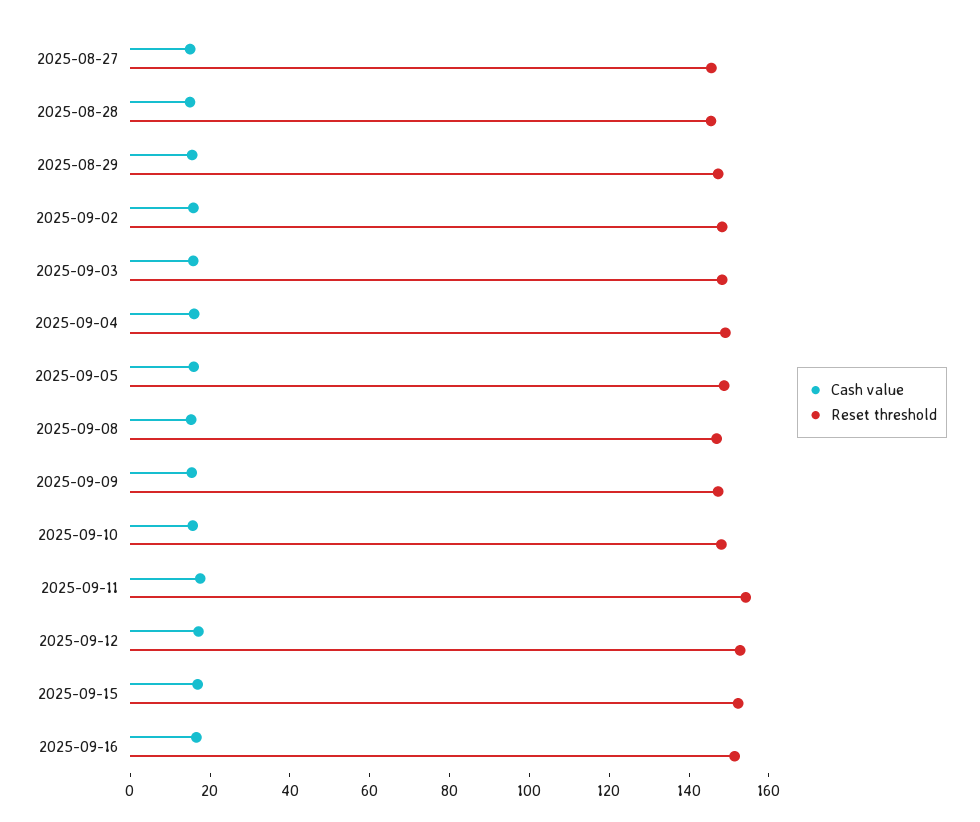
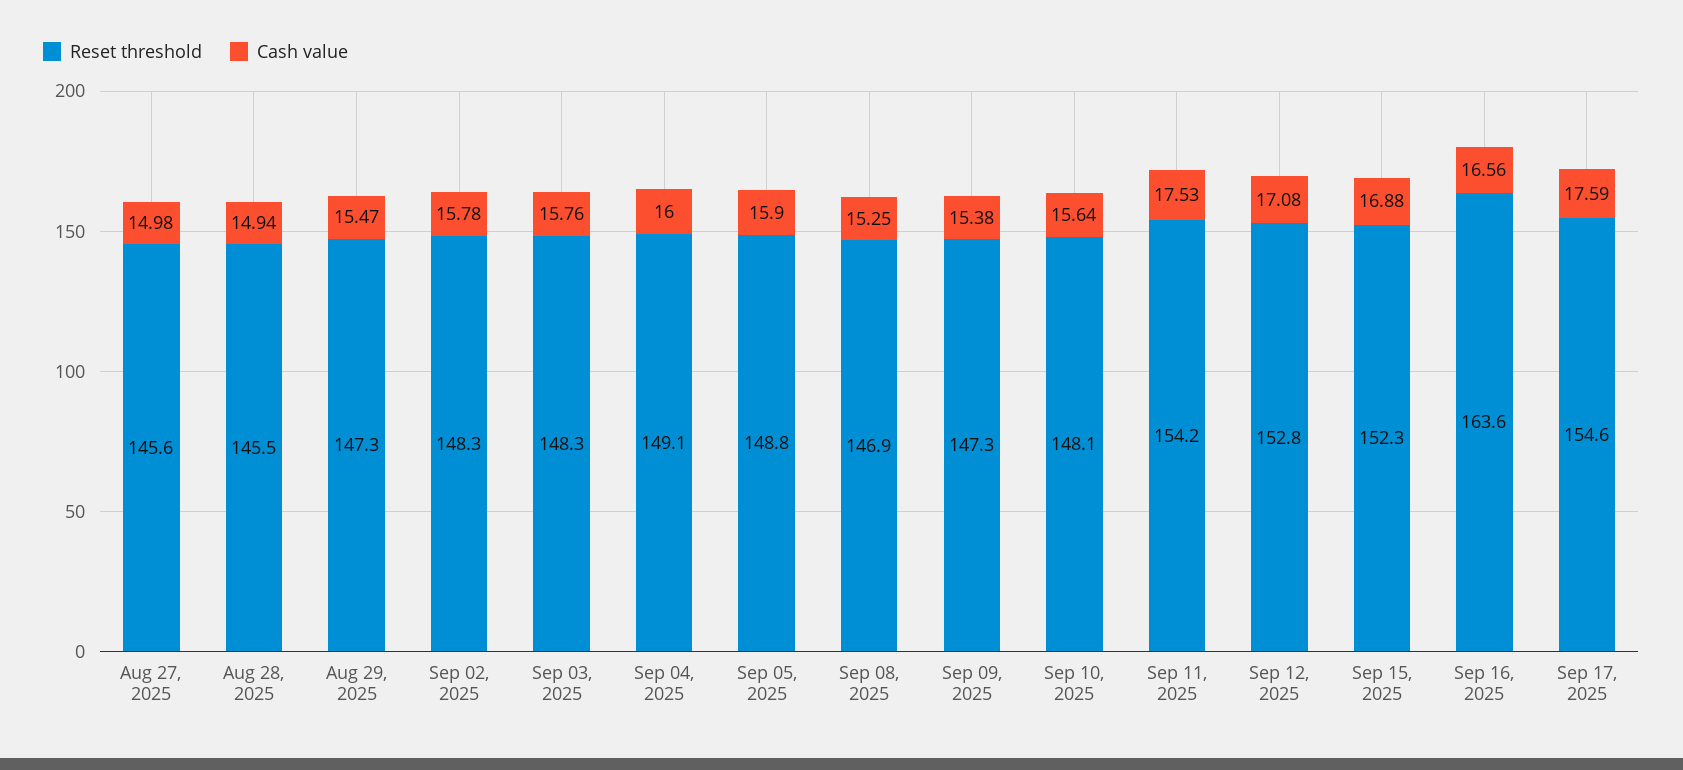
Reset threshold, 2025-09-16: 150 -> 163.6
Reset threshold, Sep 17, 2025: none -> 154.6
Cash value, Sep 17, 2025: none -> 17.59

